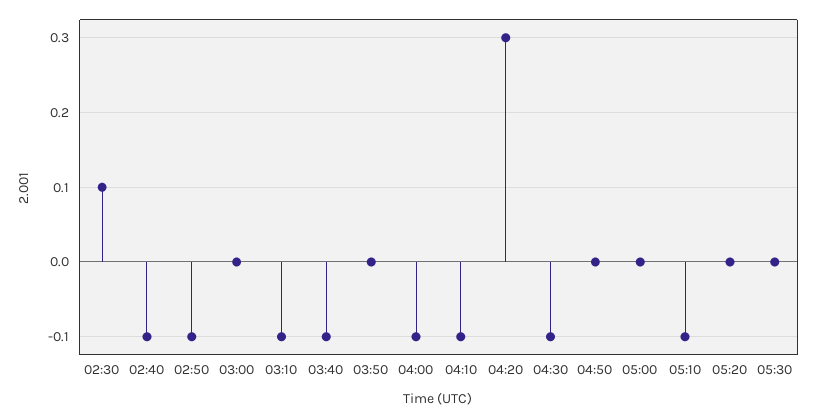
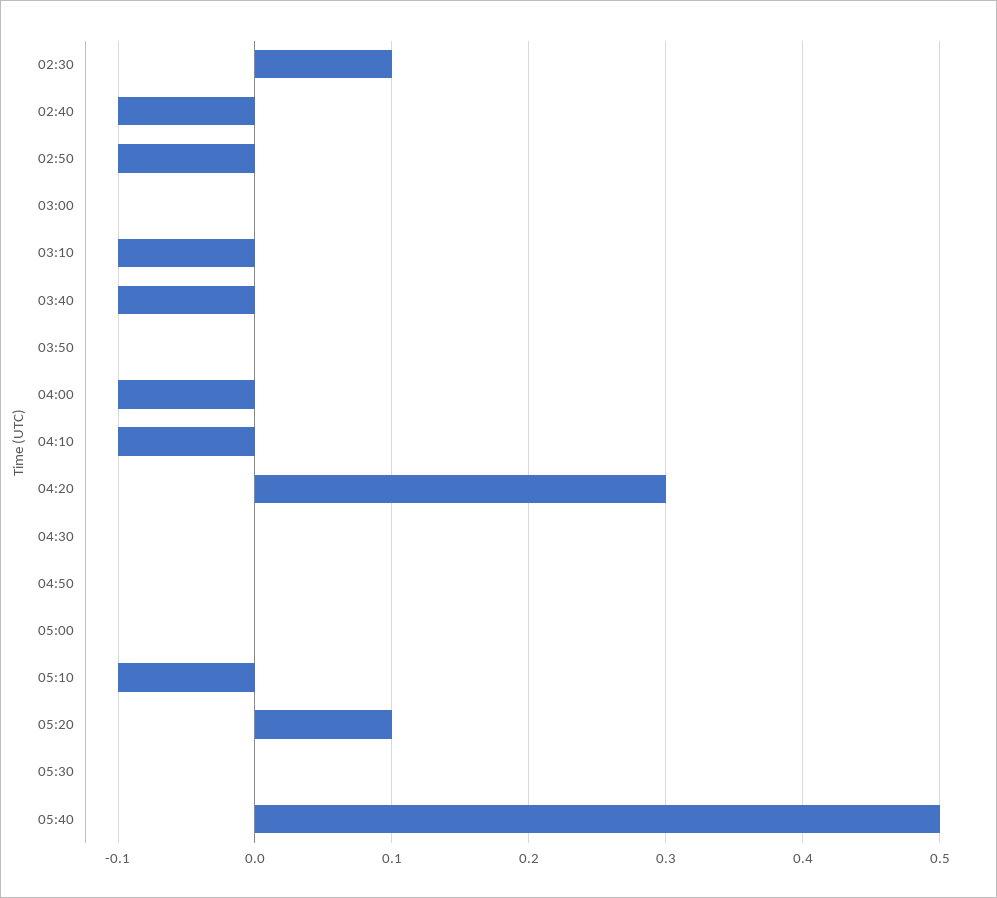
04:30: -0.1 -> 0
05:20: 0 -> 0.1
05:40: none -> 0.5

